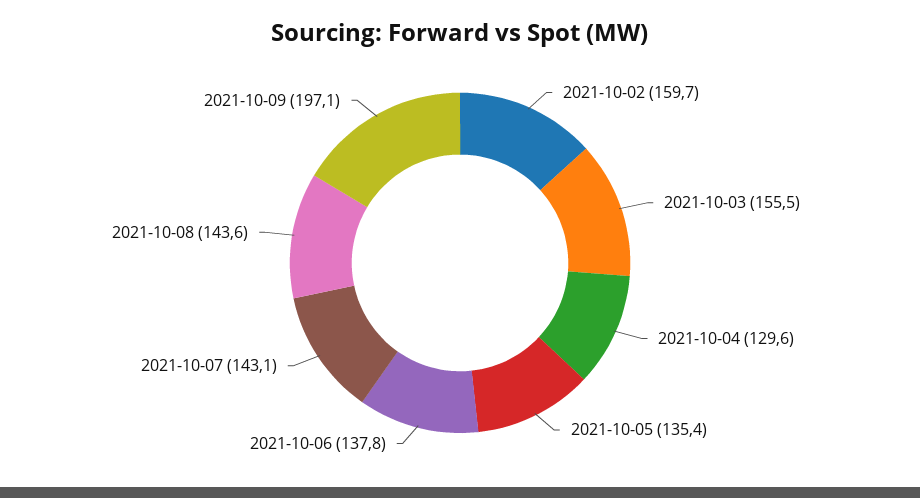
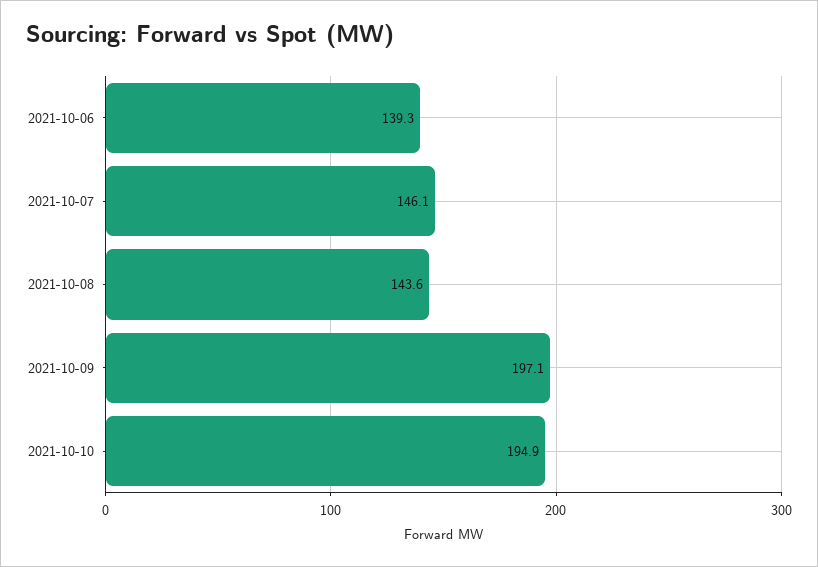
2021-10-02: 159.7 -> none
2021-10-03: 155.5 -> none
2021-10-04: 129.6 -> none
2021-10-05: 135.4 -> none
2021-10-06: 137.8 -> 139.3
2021-10-07: 143.1 -> 146.1
2021-10-10: none -> 194.9

